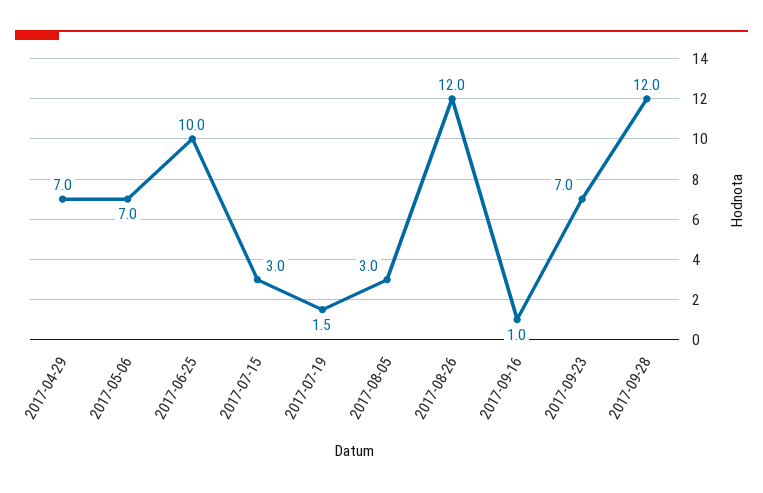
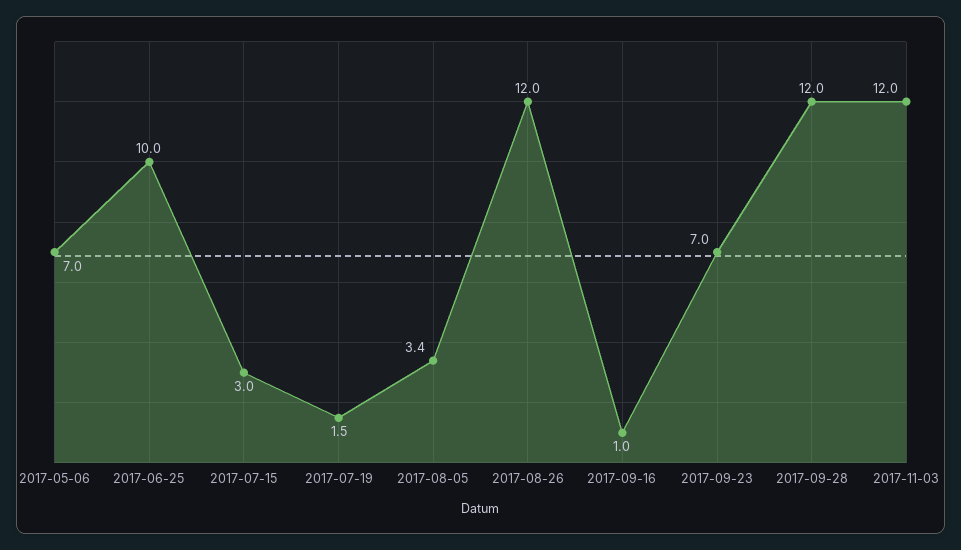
2017-04-29: 7 -> none
2017-08-05: 3 -> 3.4
2017-11-03: none -> 12

